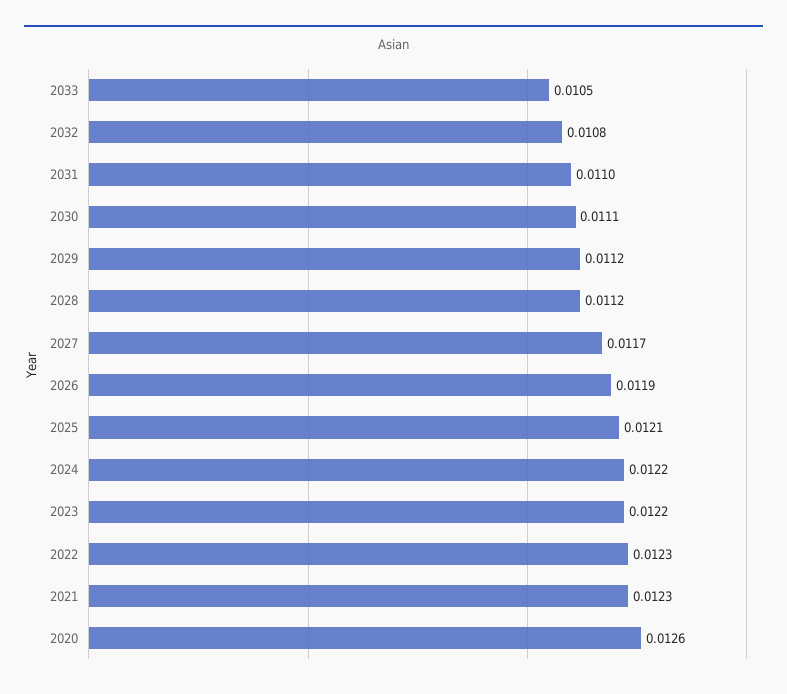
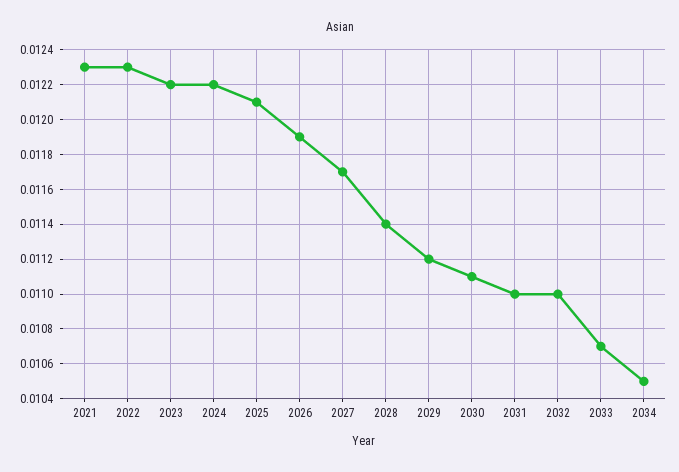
2033: 0.0105 -> 0.0107
2032: 0.0108 -> 0.011
2028: 0.0112 -> 0.0114
2020: 0.0126 -> none
2034: none -> 0.0105

